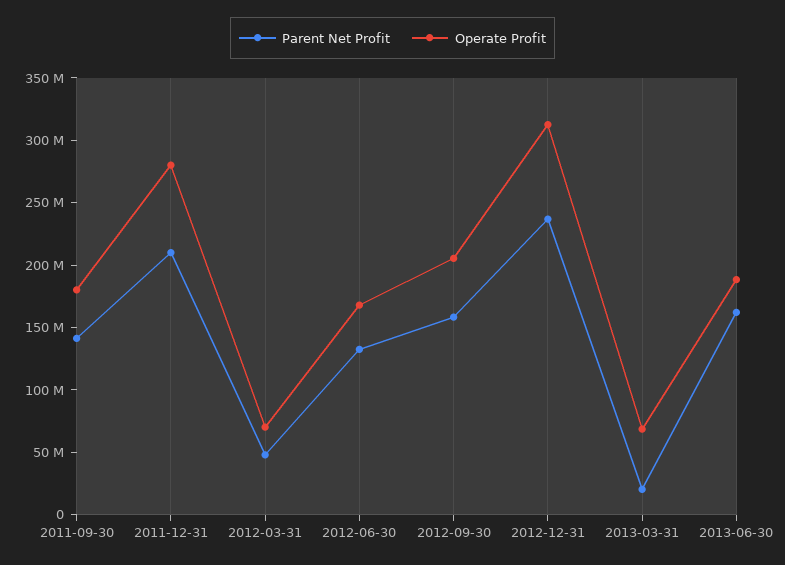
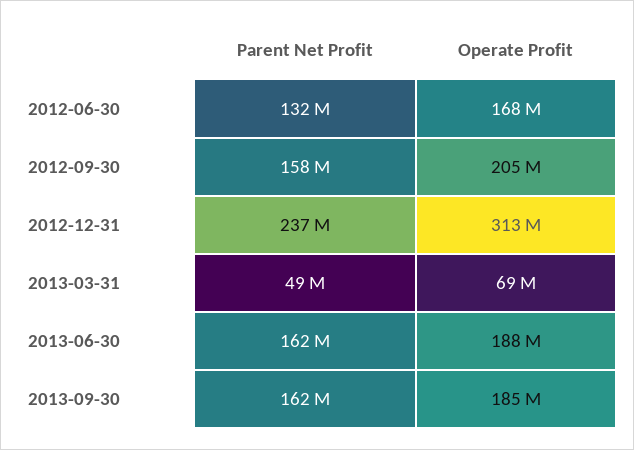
Parent Net Profit, 2011-09-30: 140000000 -> none
Operate Profit, 2011-09-30: 180000000 -> none
Parent Net Profit, 2011-12-31: 210000000 -> none
Operate Profit, 2011-12-31: 280000000 -> none
Parent Net Profit, 2012-03-31: 50000000 -> none
Operate Profit, 2012-03-31: 70000000 -> none
Parent Net Profit, 2013-03-31: 20000000 -> 49000000
Parent Net Profit, 2013-09-30: none -> 162000000
Operate Profit, 2013-09-30: none -> 185000000

